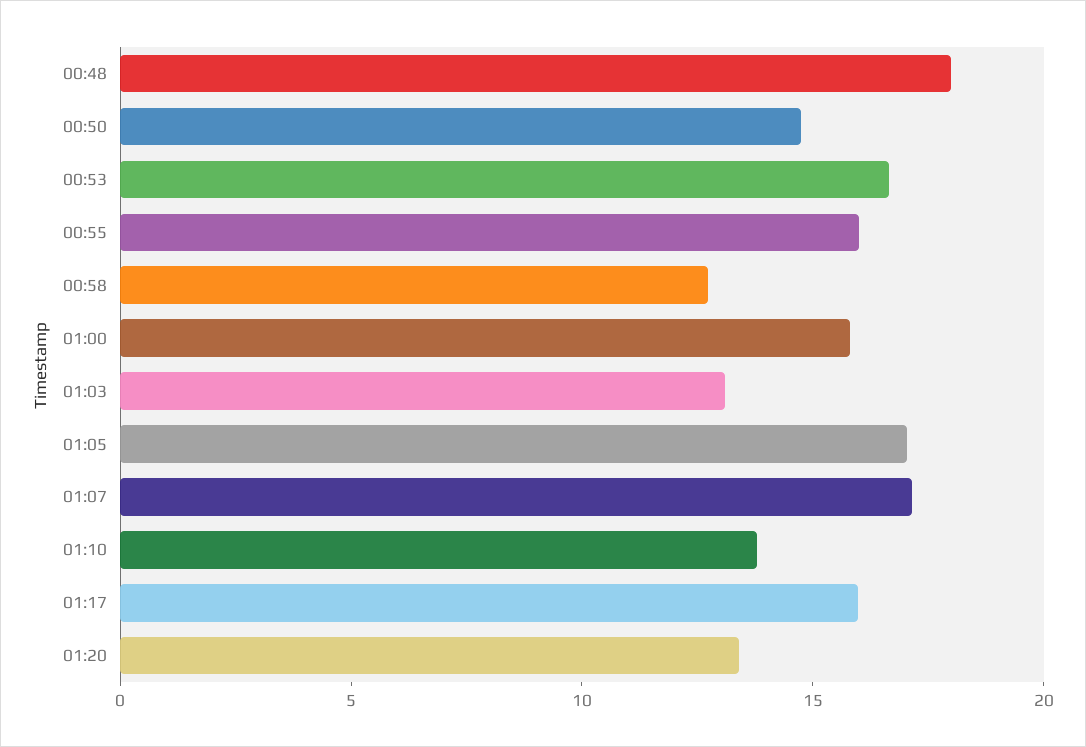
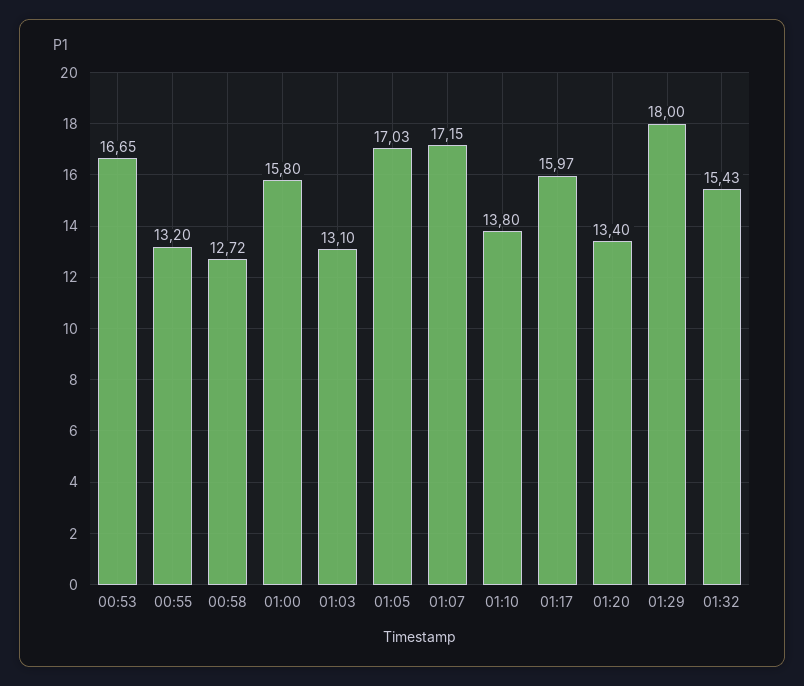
00:48: 18 -> none
00:50: 15 -> none
00:55: 16 -> 13.2
01:29: none -> 18
01:32: none -> 15.43

